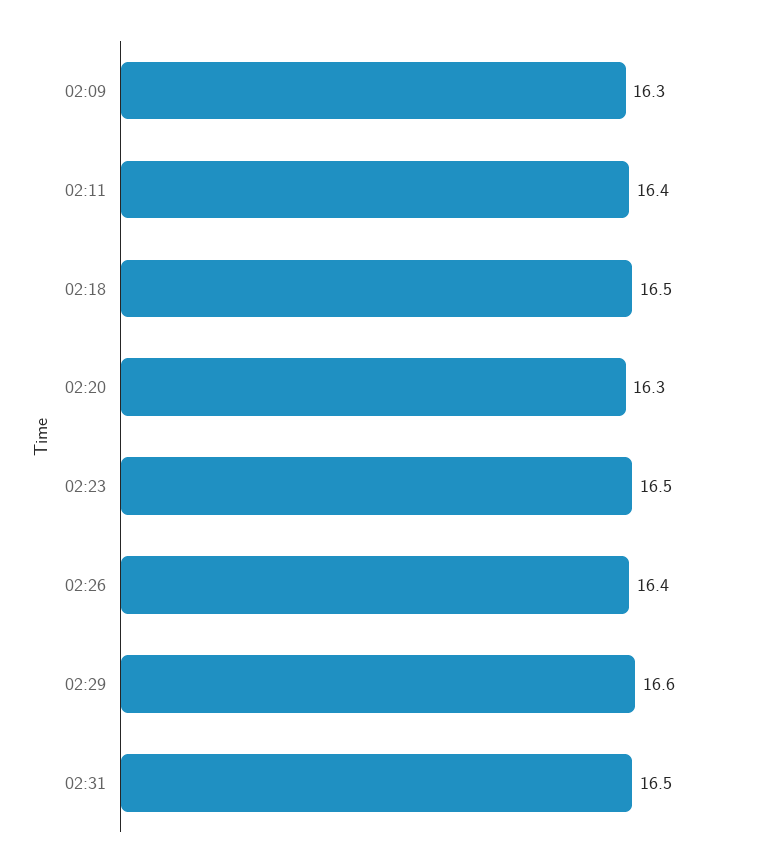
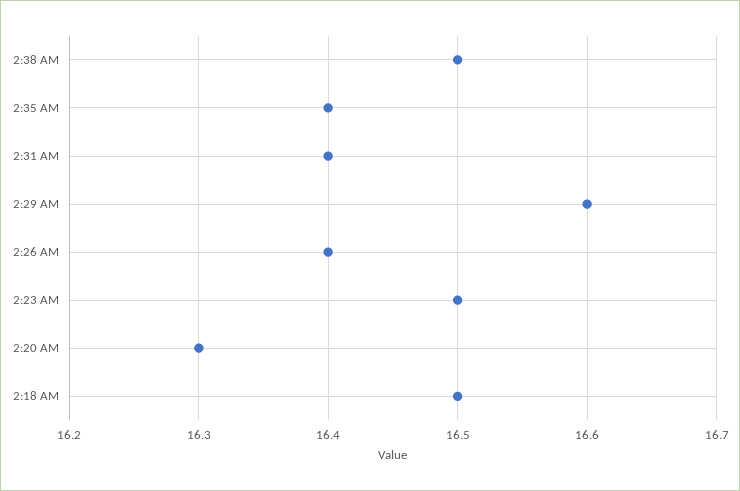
02:09: 16.3 -> none
02:11: 16.4 -> none
02:31: 16.5 -> 16.4
2:38 AM: none -> 16.5
2:35 AM: none -> 16.4

